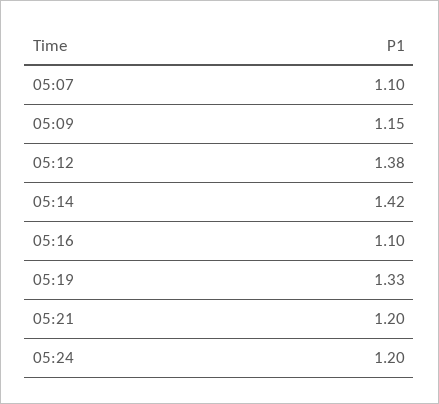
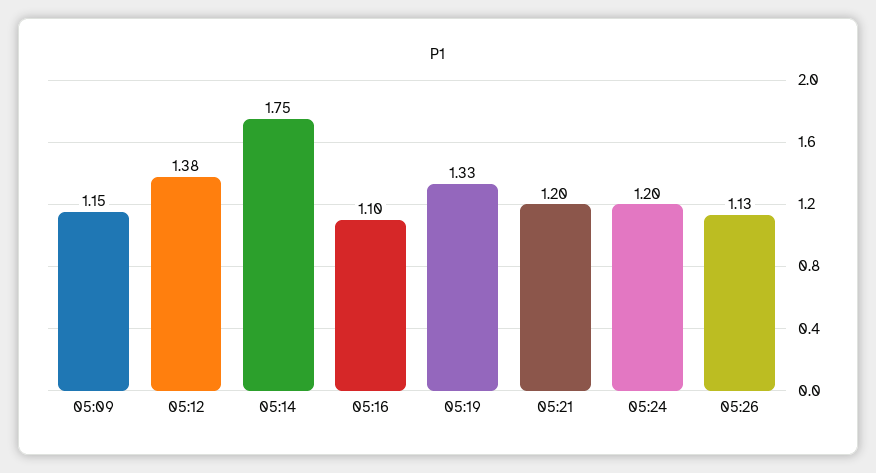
05:07: 1.1 -> none
05:14: 1.42 -> 1.75
05:26: none -> 1.13

